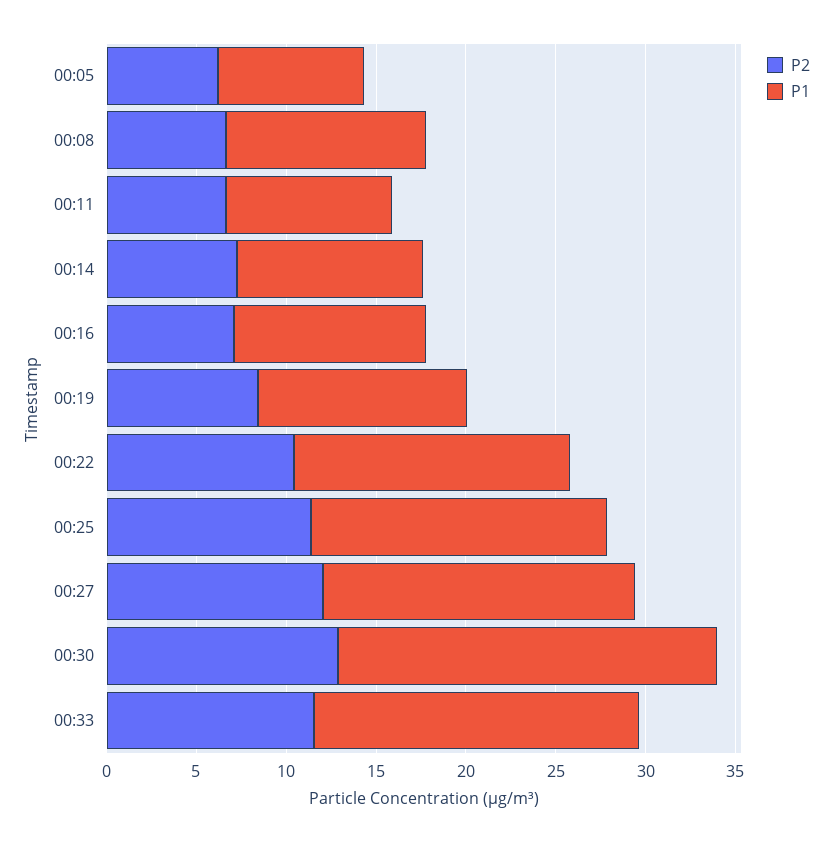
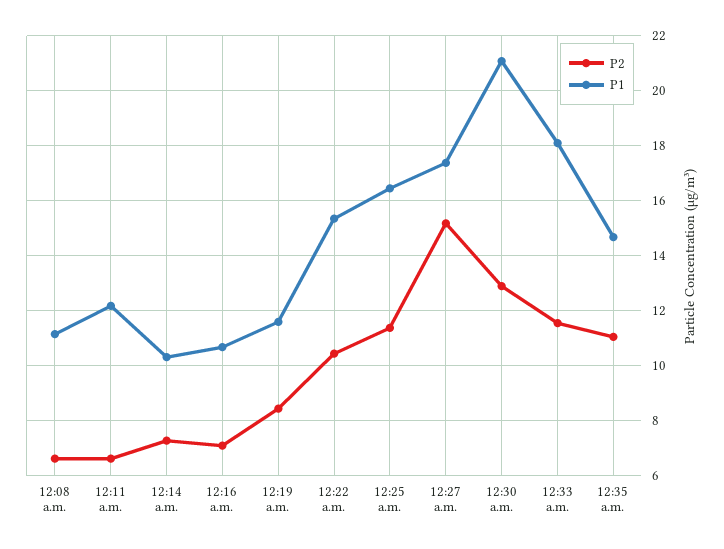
P2, 00:05: 6 -> none
P1, 00:05: 8 -> none
P1, 00:11: 9 -> 12.25
P2, 00:27: 12 -> 15.25
P2, 12:35 a.m.: none -> 11
P1, 12:35 a.m.: none -> 14.75

